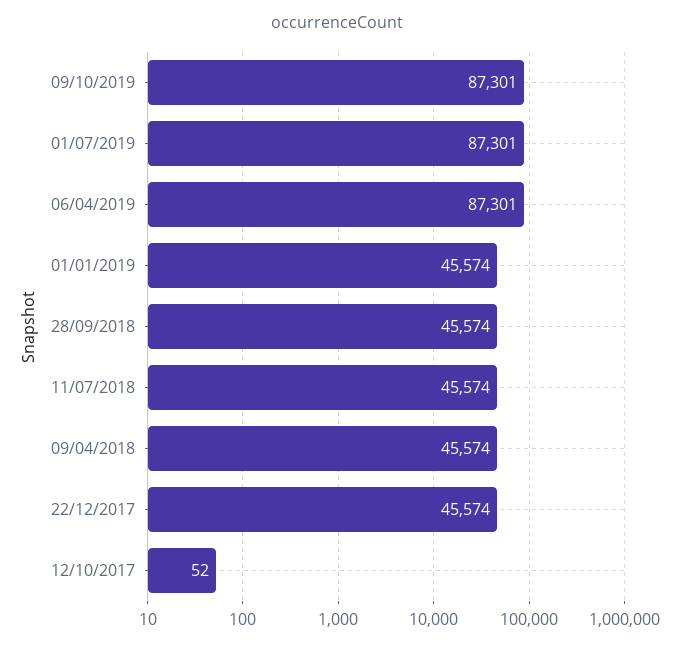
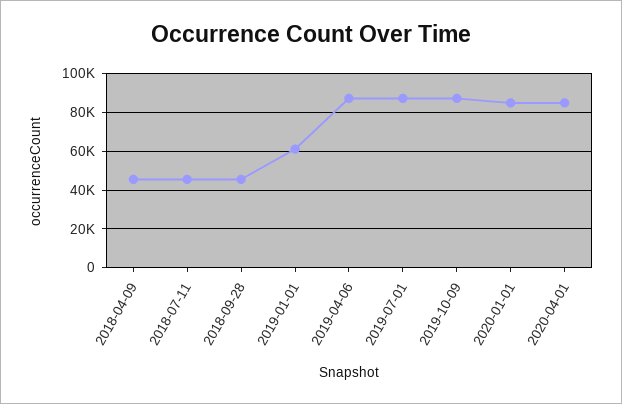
01/01/2019: 45574 -> 60000
22/12/2017: 45574 -> none
12/10/2017: 52 -> none
2020-01-01: none -> 85000
2020-04-01: none -> 85000

